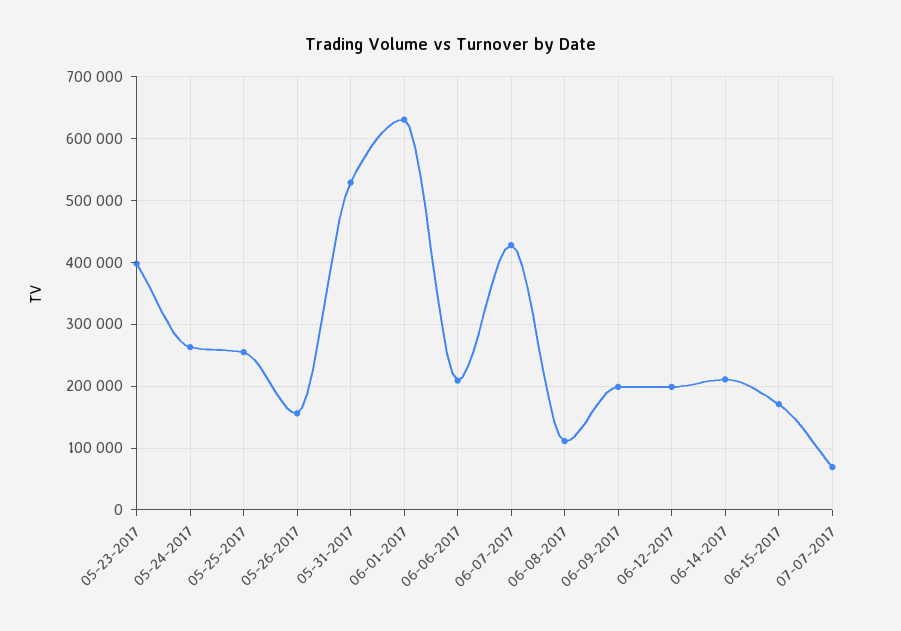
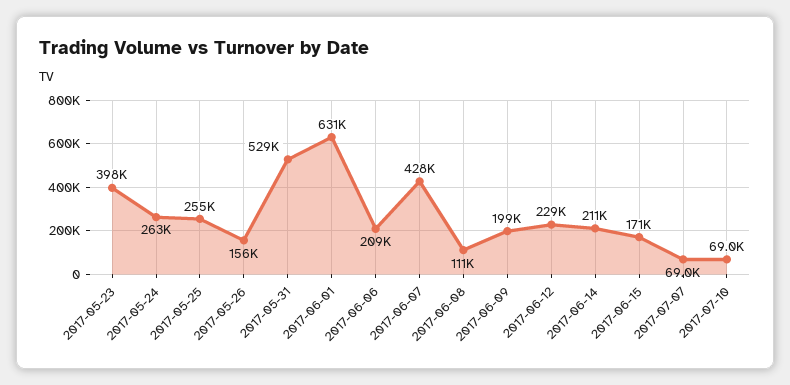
06-12-2017: 200000 -> 229000
2017-07-10: none -> 69000

